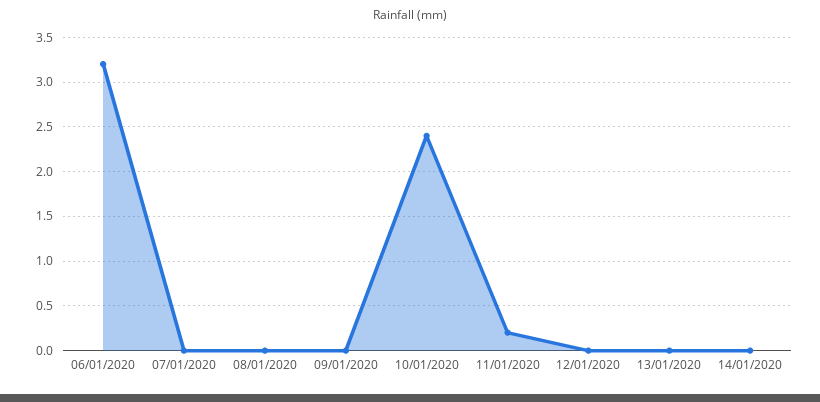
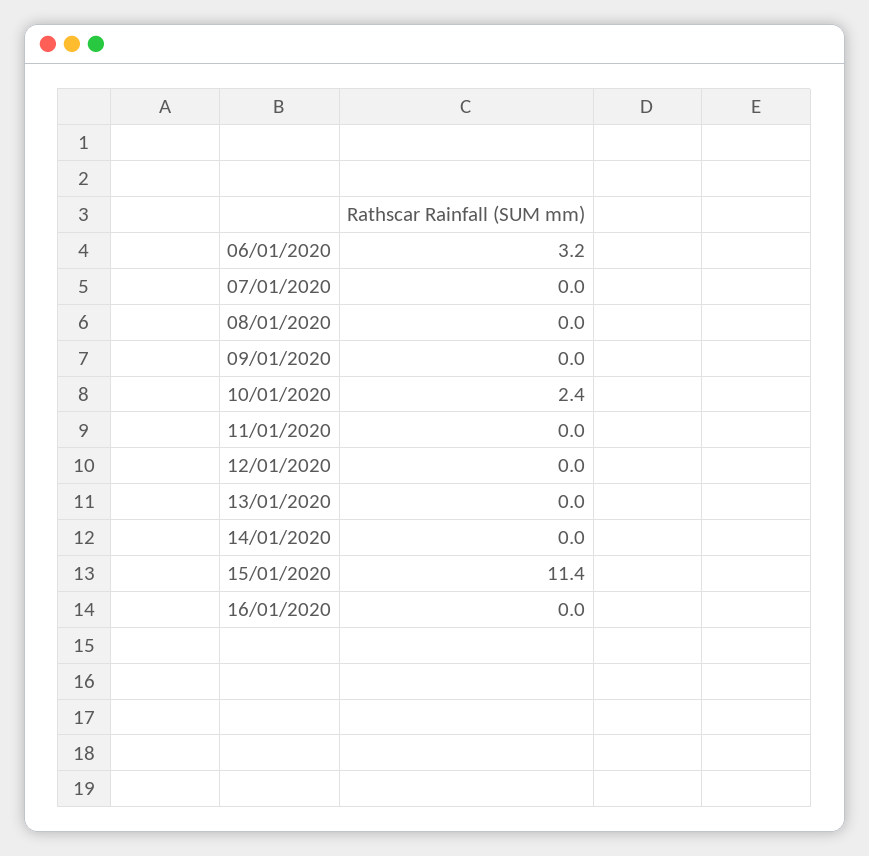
11/01/2020: 0.2 -> 0
15/01/2020: none -> 11.4
16/01/2020: none -> 0

